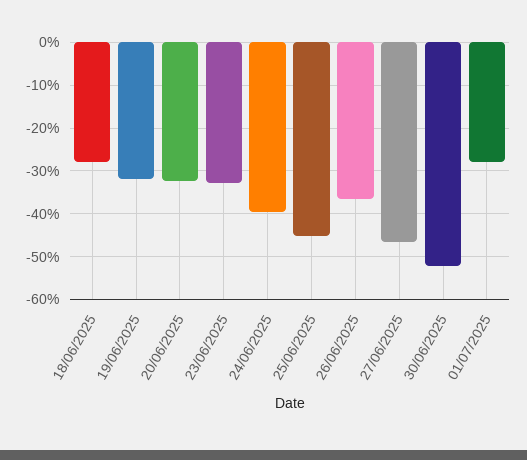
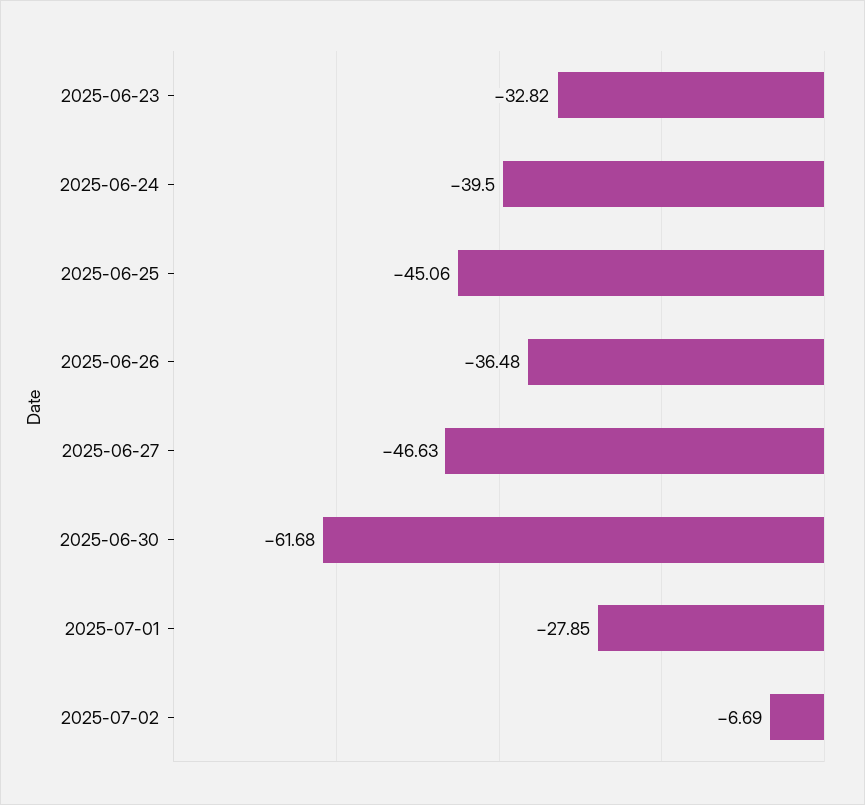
18/06/2025: -28 -> none
19/06/2025: -32 -> none
20/06/2025: -32 -> none
30/06/2025: -52 -> -61.68
2025-07-02: none -> -6.69

